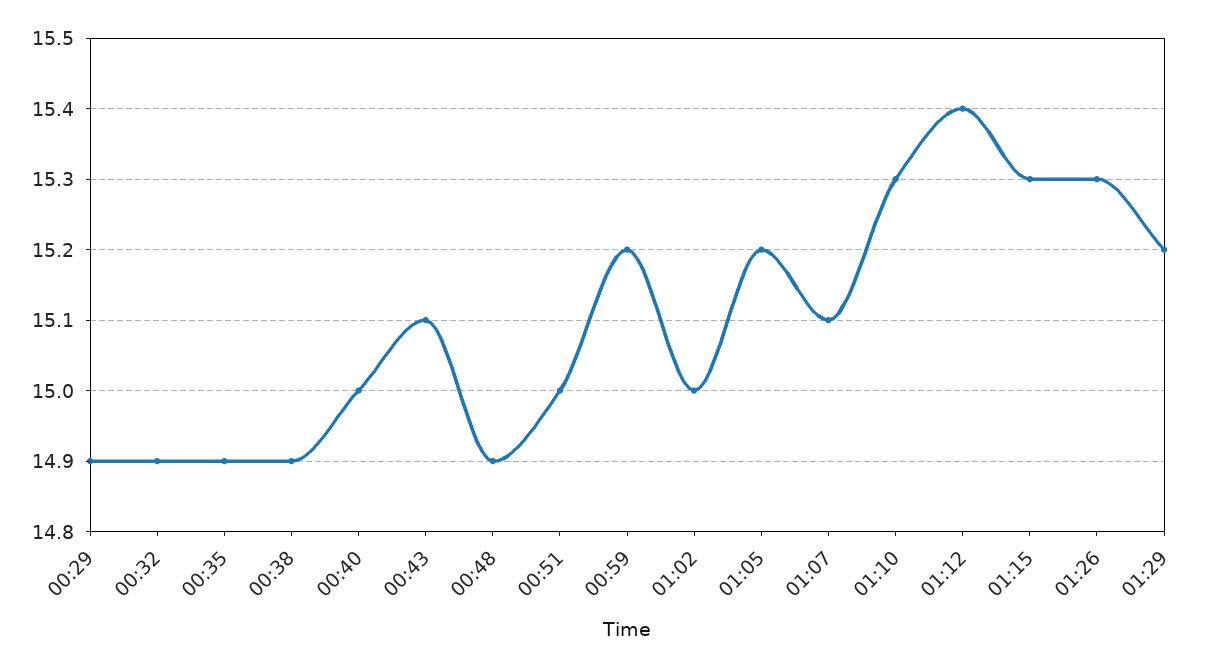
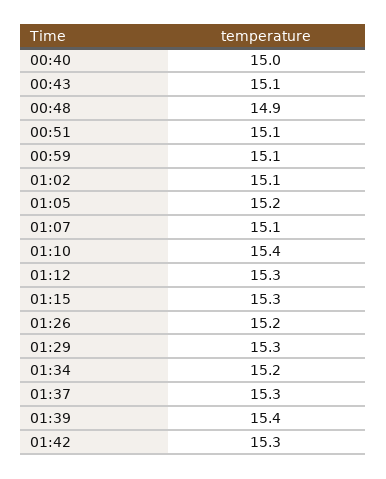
00:29: 14.9 -> none
00:32: 14.9 -> none
00:35: 14.9 -> none
00:38: 14.9 -> none
00:51: 15 -> 15.1
00:59: 15.2 -> 15.1
01:02: 15 -> 15.1
01:10: 15.3 -> 15.4
01:12: 15.4 -> 15.3
01:26: 15.3 -> 15.2
01:29: 15.2 -> 15.3
01:34: none -> 15.2
01:37: none -> 15.3
01:39: none -> 15.4
01:42: none -> 15.3

